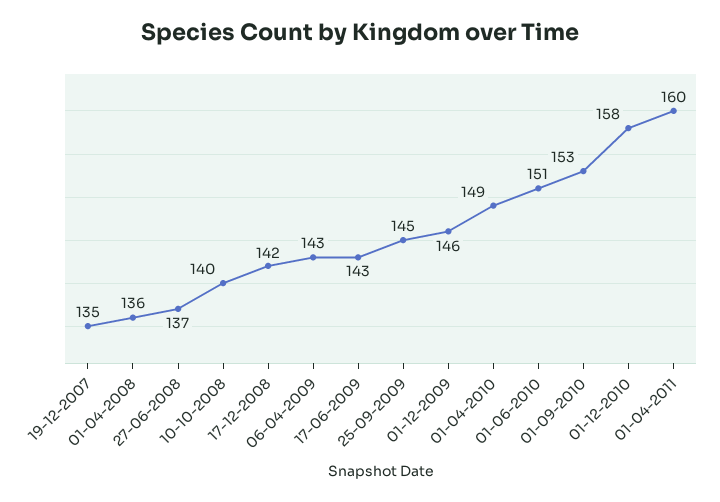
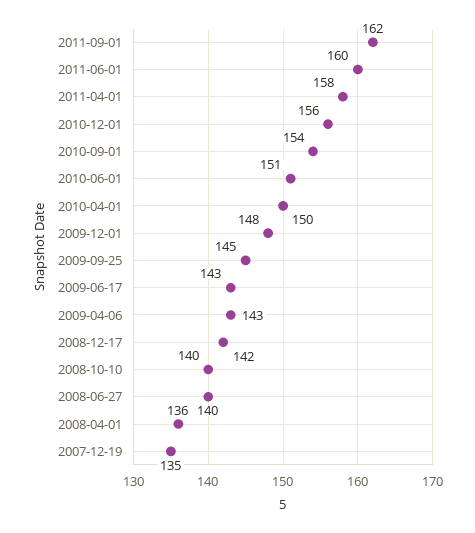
27-06-2008: 137 -> 140
01-12-2009: 146 -> 148
01-04-2010: 149 -> 150
01-09-2010: 153 -> 154
01-12-2010: 158 -> 156
01-04-2011: 160 -> 158
2011-09-01: none -> 162
2011-06-01: none -> 160

